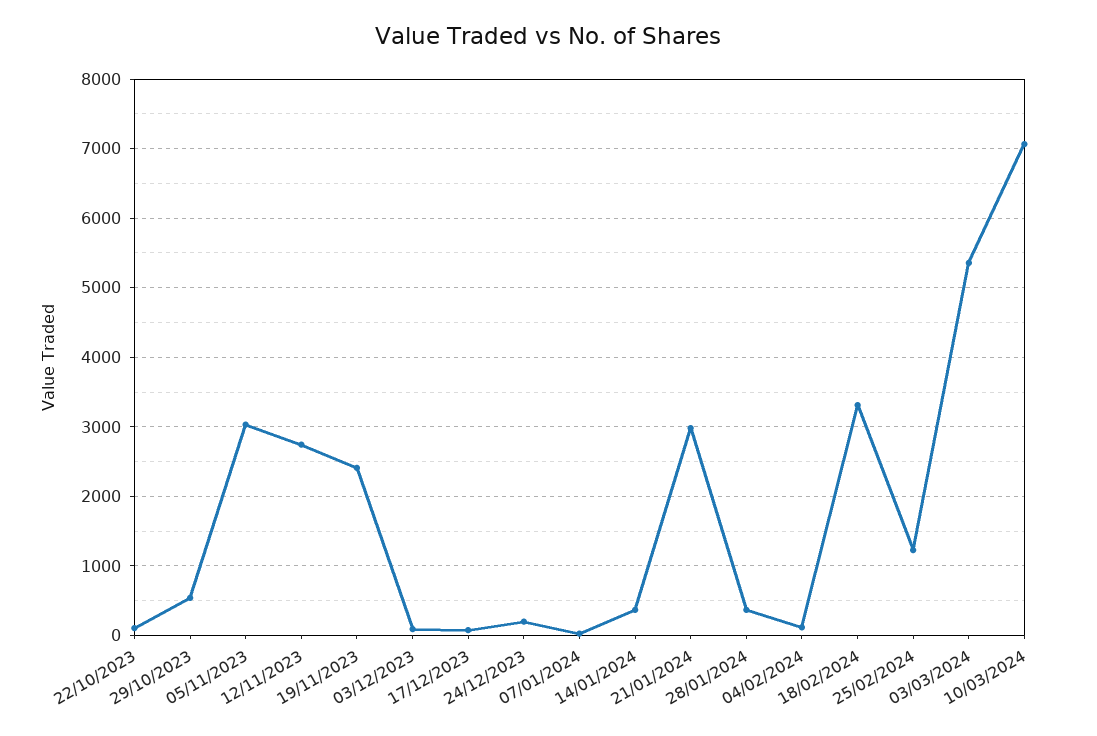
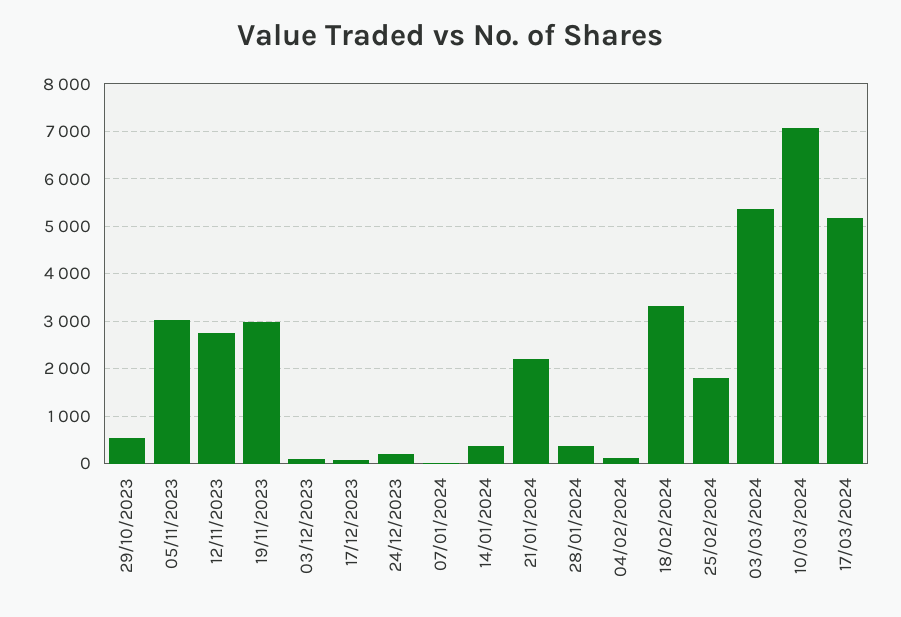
22/10/2023: 100 -> none
19/11/2023: 2400 -> 3000
21/01/2024: 3000 -> 2200
25/02/2024: 1200 -> 1800
17/03/2024: none -> 5200

